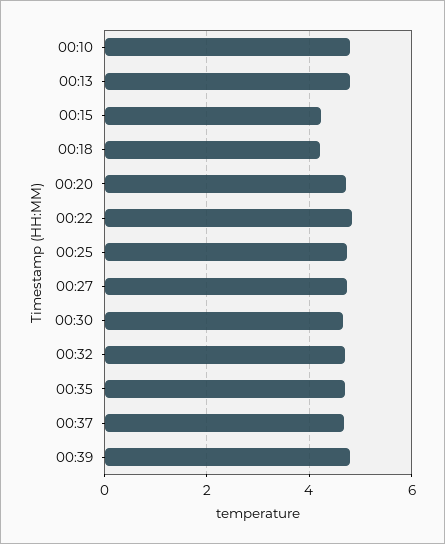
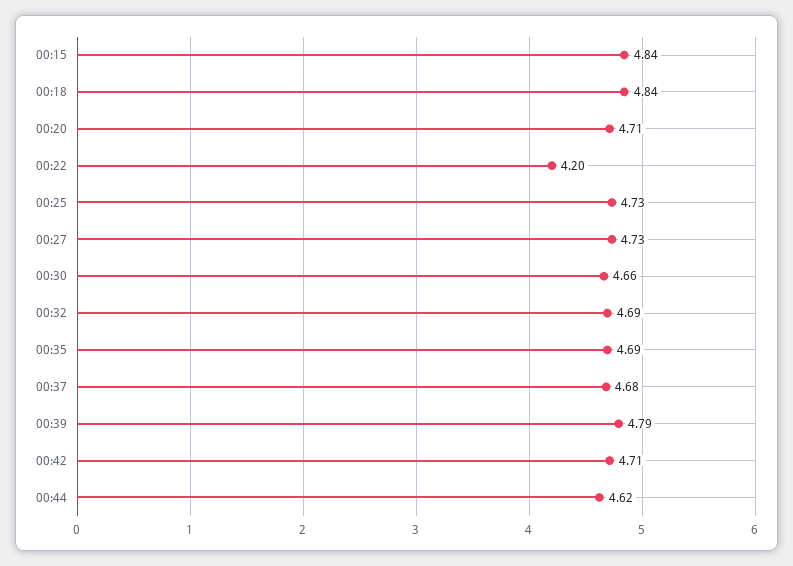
00:10: 4.8 -> none
00:13: 4.8 -> none
00:15: 4.2 -> 4.84
00:18: 4.2 -> 4.84
00:22: 4.8 -> 4.2
00:42: none -> 4.71
00:44: none -> 4.62

